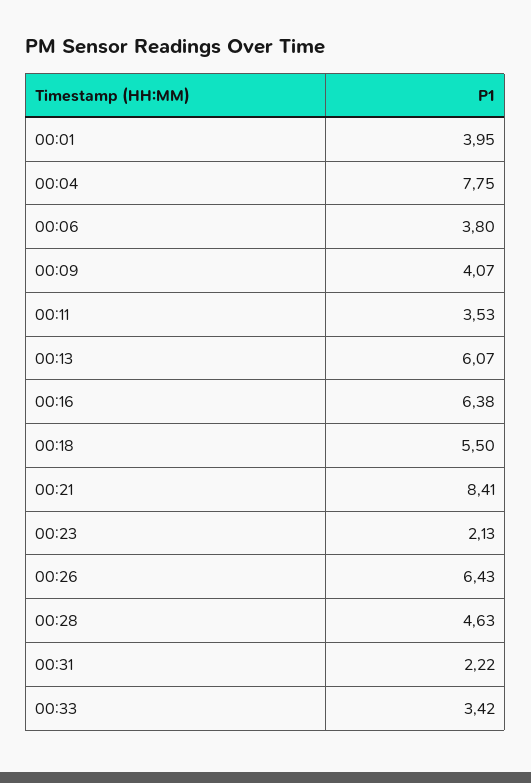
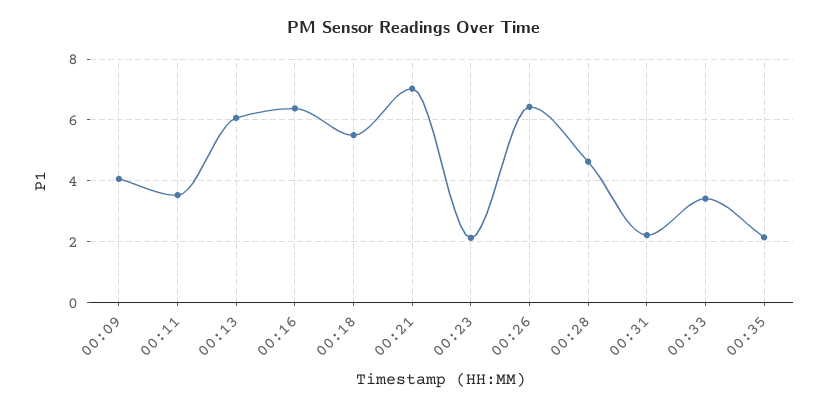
00:01: 3.95 -> none
00:04: 7.75 -> none
00:06: 3.8 -> none
00:21: 8.41 -> 7
00:35: none -> 2.2

